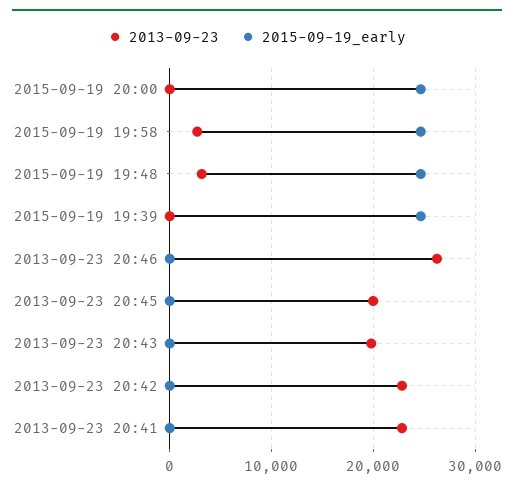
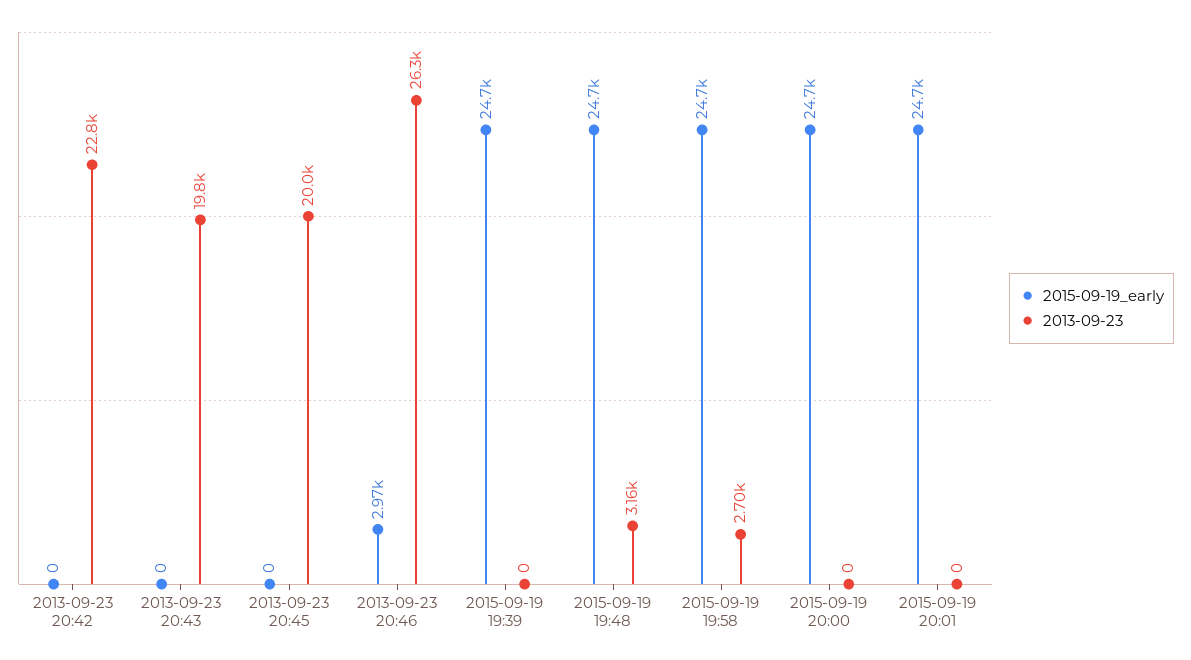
2015-09-19_early, 2013-09-23 20:46: 0 -> 2970
2013-09-23, 2013-09-23 20:41: 23000 -> none
2015-09-19_early, 2013-09-23 20:41: 0 -> none
2015-09-19_early, 2015-09-19 20:01: none -> 24700
2013-09-23, 2015-09-19 20:01: none -> 0

